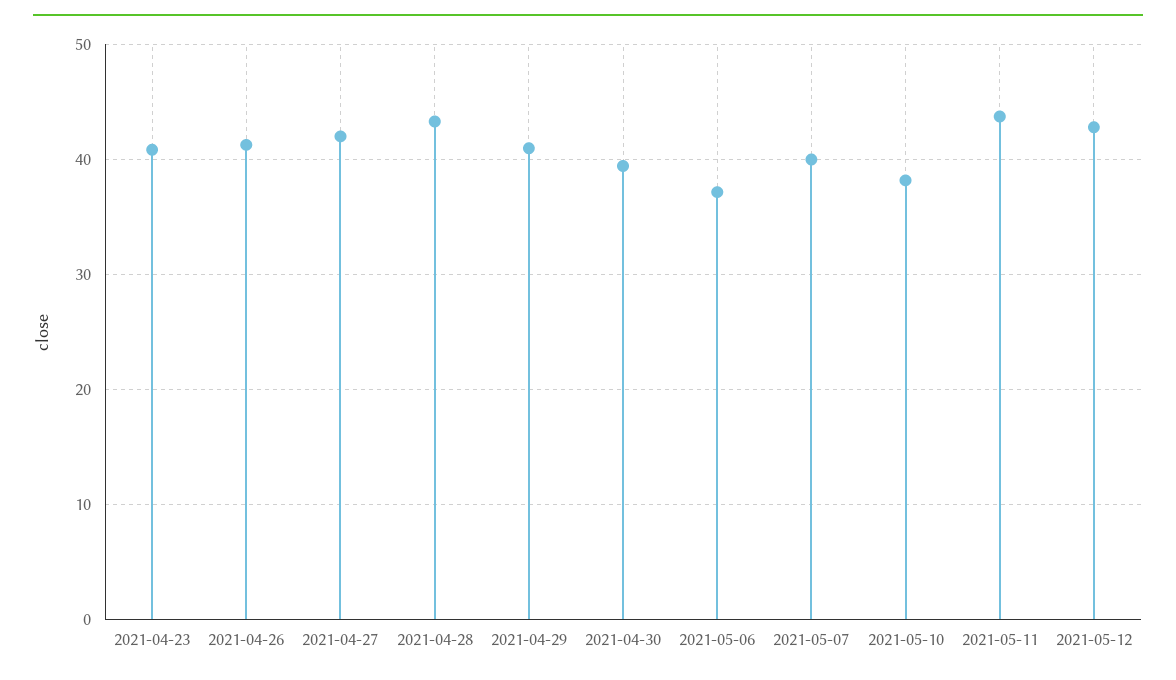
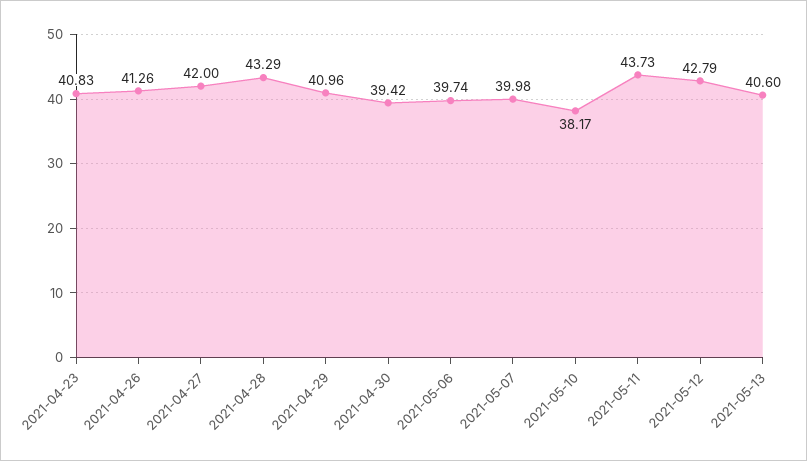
2021-05-06: 37 -> 39.74
2021-05-13: none -> 40.6

